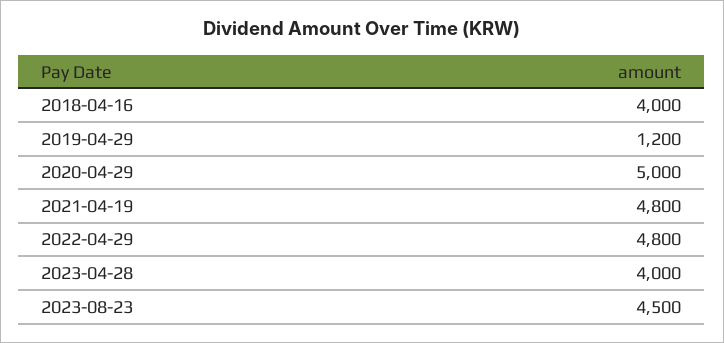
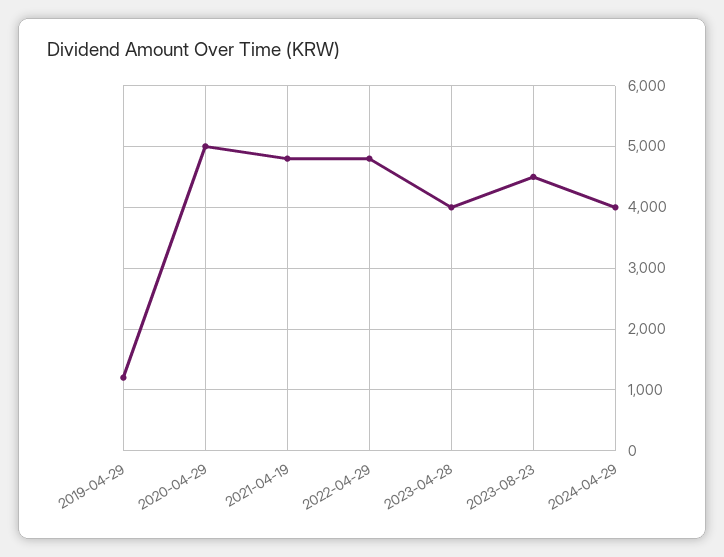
2018-04-16: 4000 -> none
2024-04-29: none -> 4000

